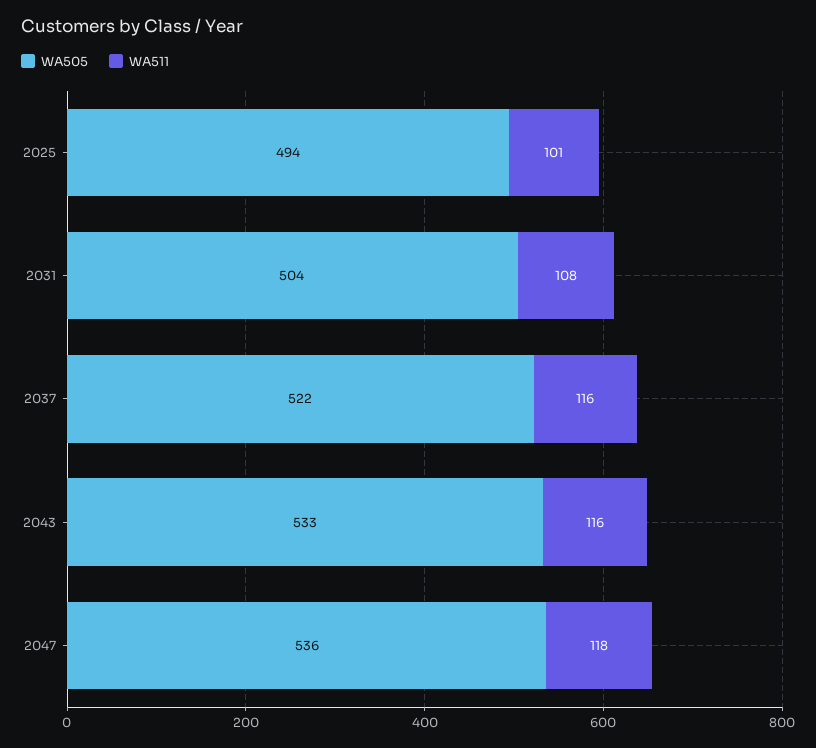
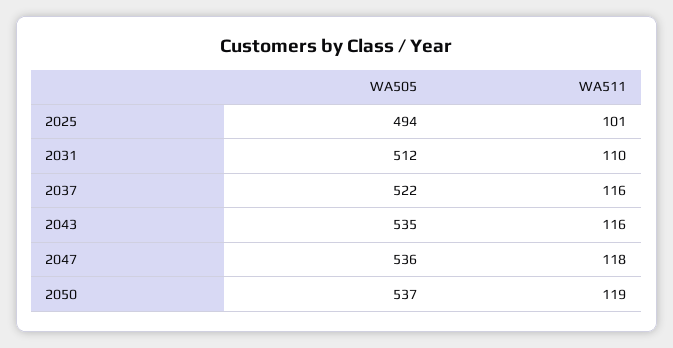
WA505, 2031: 504 -> 512
WA511, 2031: 108 -> 110
WA505, 2043: 533 -> 535
WA505, 2050: none -> 537
WA511, 2050: none -> 119

